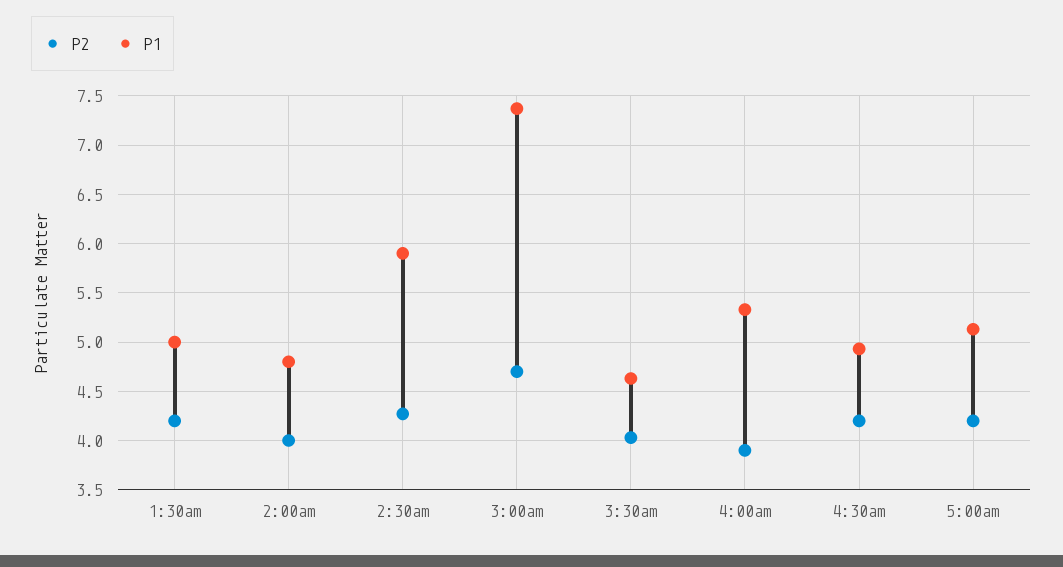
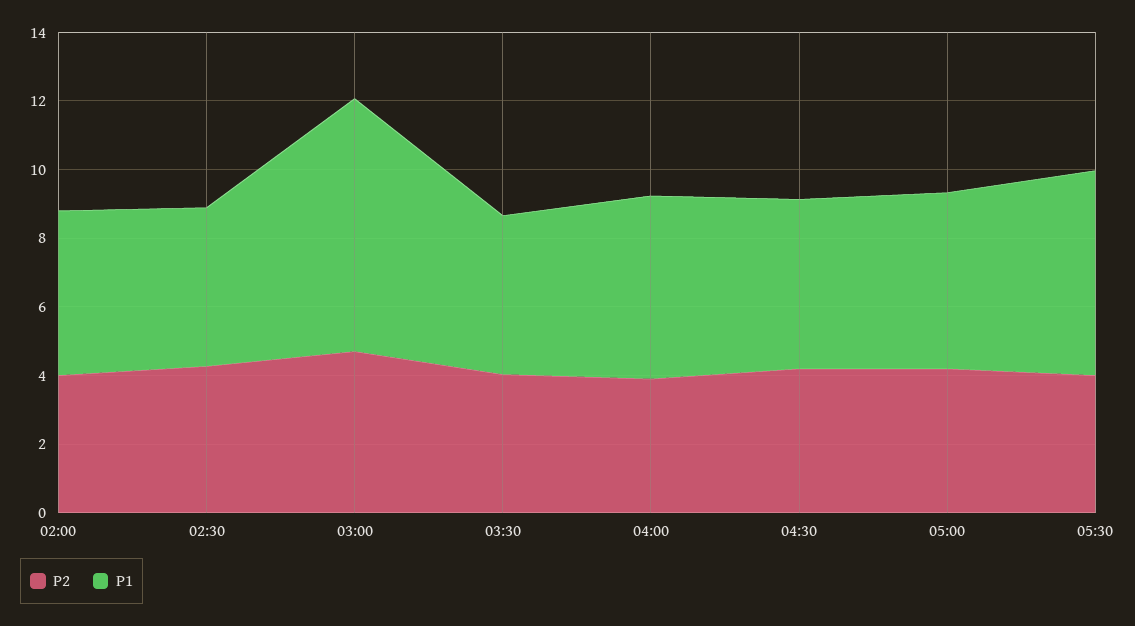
P2, 1:30am: 4.2 -> none
P1, 1:30am: 5 -> none
P1, 2:30am: 5.9 -> 4.5
P2, 05:30: none -> 4
P1, 05:30: none -> 6

